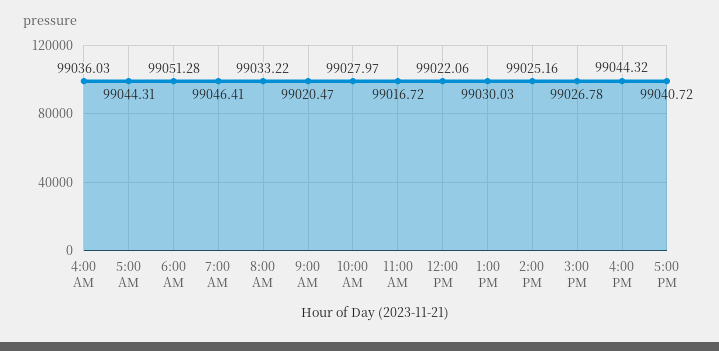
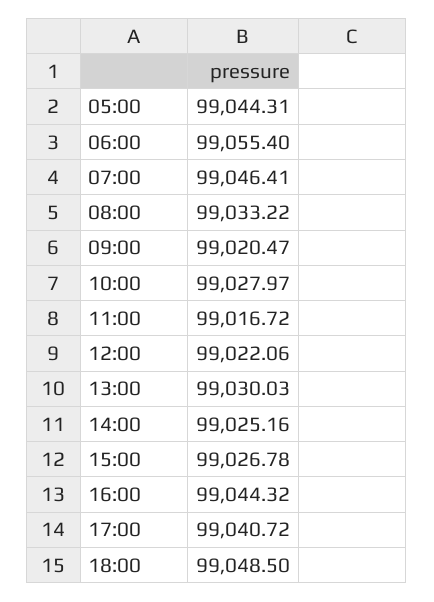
4:00 AM: 99036.03 -> none
6:00 AM: 99051.28 -> 99055.4
18:00: none -> 99048.5

